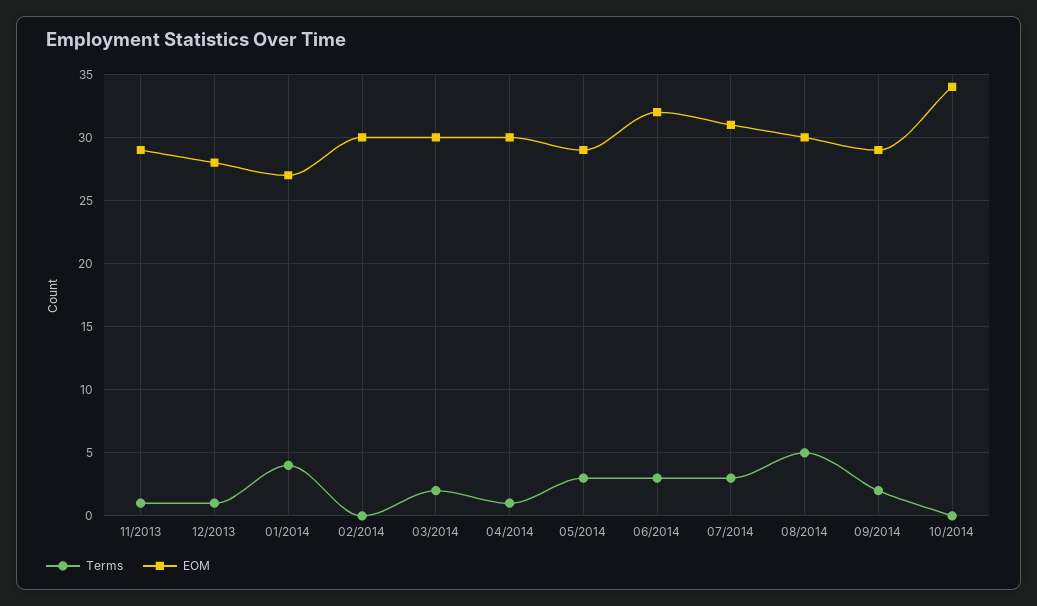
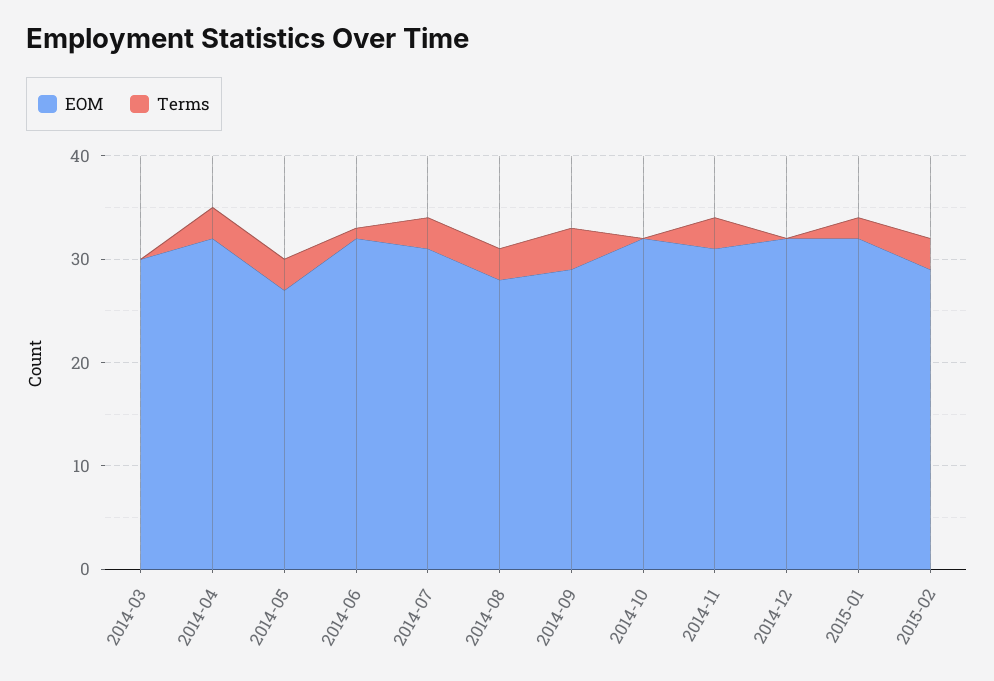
Terms, 11/2013: 1 -> none
EOM, 11/2013: 29 -> none
Terms, 12/2013: 1 -> none
EOM, 12/2013: 28 -> none
Terms, 01/2014: 4 -> none
EOM, 01/2014: 27 -> none
Terms, 02/2014: 0 -> none
EOM, 02/2014: 30 -> none
Terms, 03/2014: 2 -> 0
Terms, 04/2014: 1 -> 3
EOM, 04/2014: 30 -> 32
EOM, 05/2014: 29 -> 27
Terms, 06/2014: 3 -> 1
Terms, 08/2014: 5 -> 3
EOM, 08/2014: 30 -> 28
Terms, 09/2014: 2 -> 4
EOM, 10/2014: 34 -> 32
EOM, 2014-11: none -> 31
Terms, 2014-11: none -> 3
EOM, 2014-12: none -> 32
Terms, 2014-12: none -> 0
EOM, 2015-01: none -> 32
Terms, 2015-01: none -> 2
EOM, 2015-02: none -> 29
Terms, 2015-02: none -> 3

